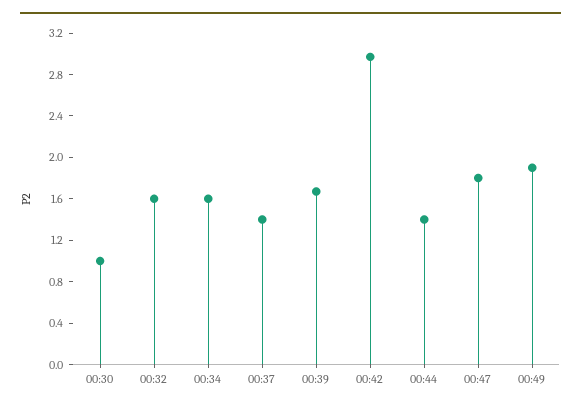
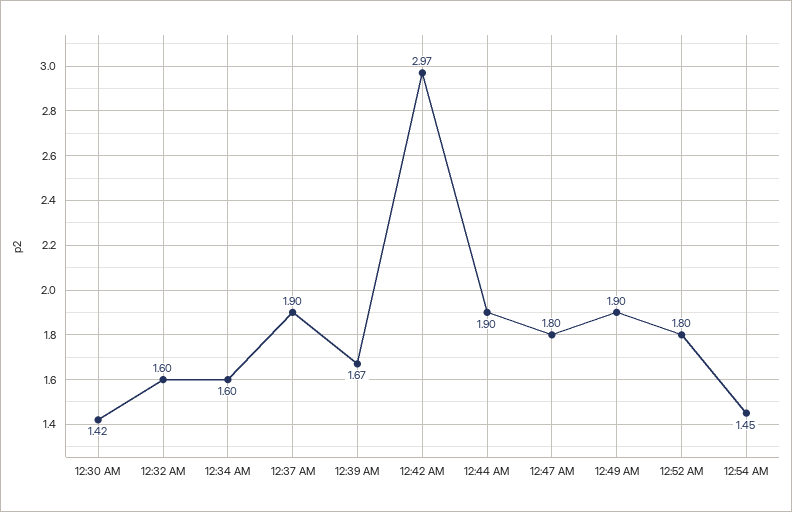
00:30: 1 -> 1.42
00:37: 1.4 -> 1.9
00:44: 1.4 -> 1.9
12:52 AM: none -> 1.8
12:54 AM: none -> 1.45

